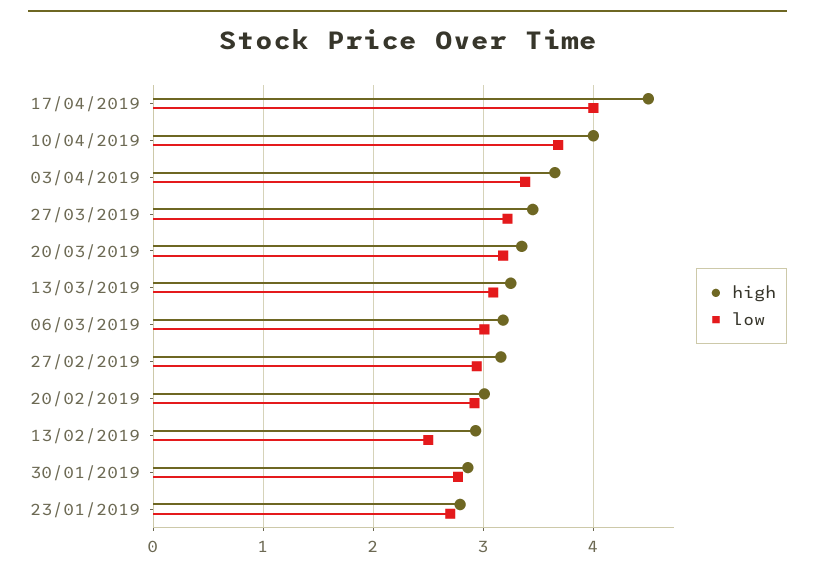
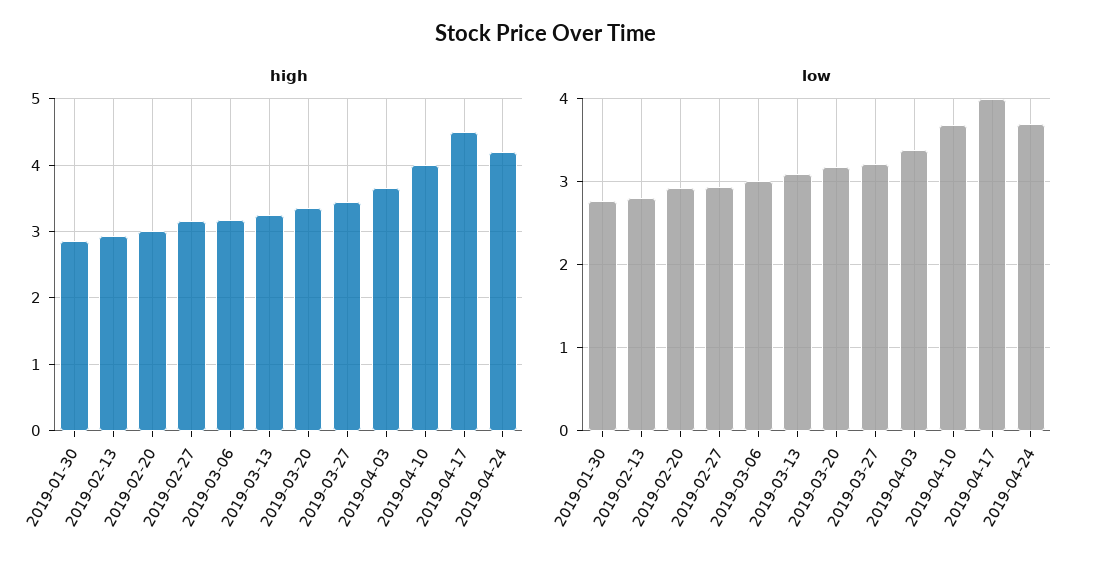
low, 13/02/2019: 2.5 -> 2.8
high, 23/01/2019: 2.8 -> none
low, 23/01/2019: 2.7 -> none
high, 2019-04-24: none -> 4.2
low, 2019-04-24: none -> 3.7

